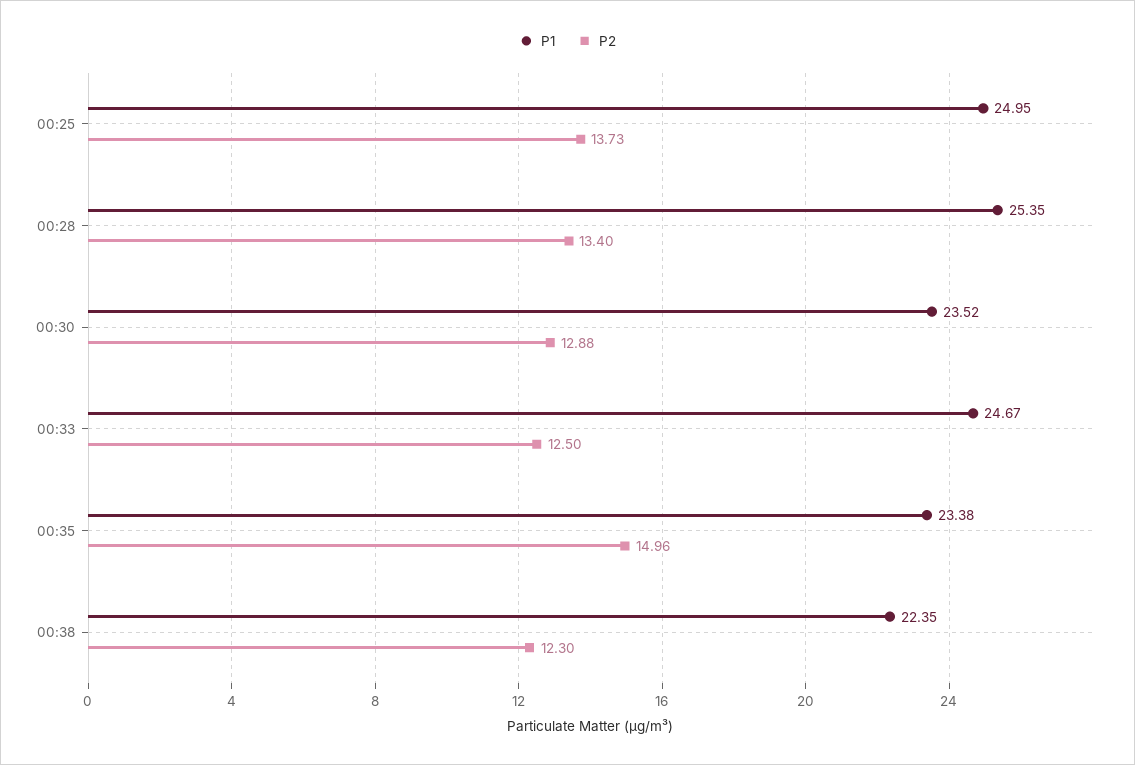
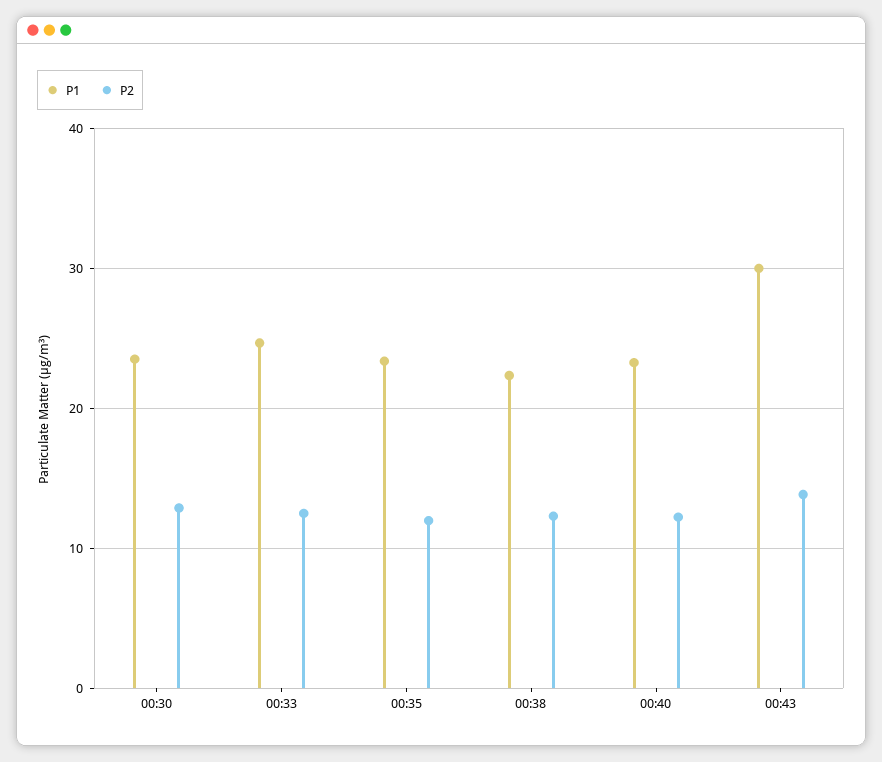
P1, 00:25: 24.95 -> none
P2, 00:25: 13.73 -> none
P1, 00:28: 25.35 -> none
P2, 00:28: 13.4 -> none
P2, 00:35: 14.96 -> 12
P1, 00:40: none -> 23
P2, 00:40: none -> 12
P1, 00:43: none -> 30
P2, 00:43: none -> 14

